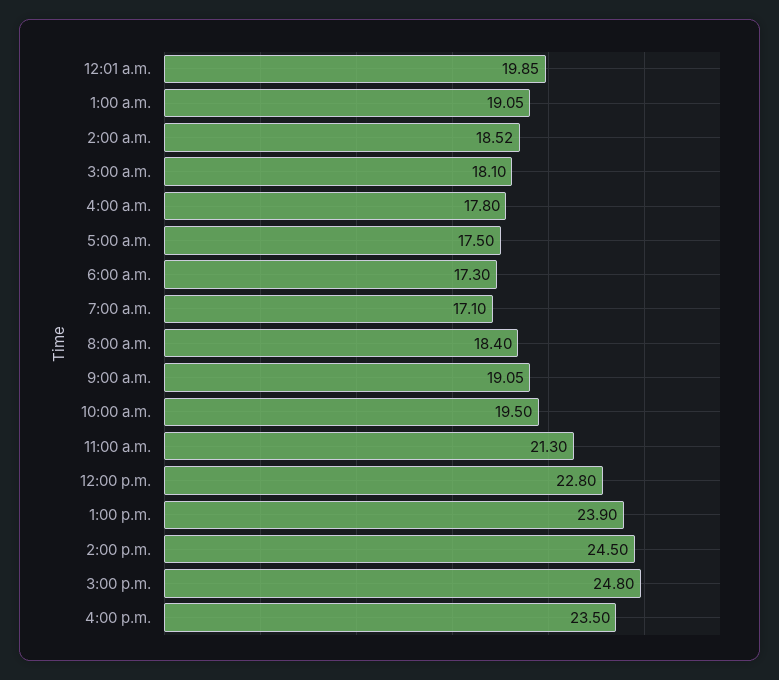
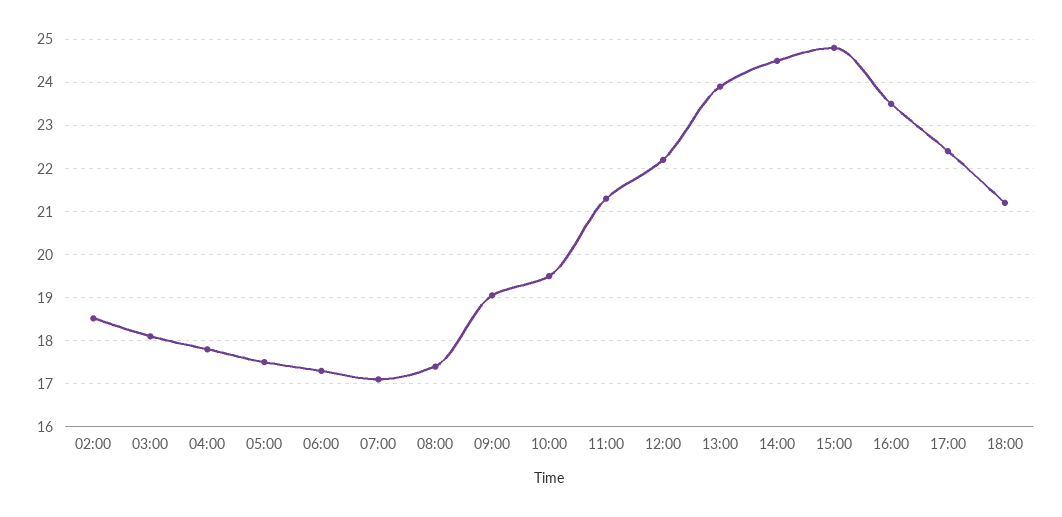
12:01 a.m.: 19.85 -> none
1:00 a.m.: 19.05 -> none
8:00 a.m.: 18.4 -> 17.4
12:00 p.m.: 22.8 -> 22.2
17:00: none -> 22.4
18:00: none -> 21.2

